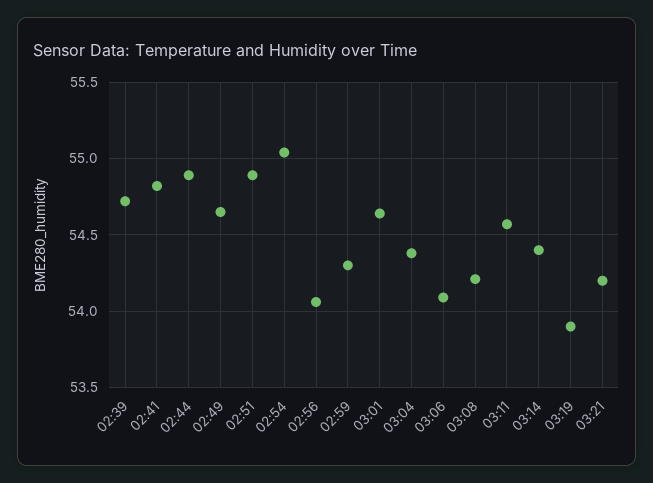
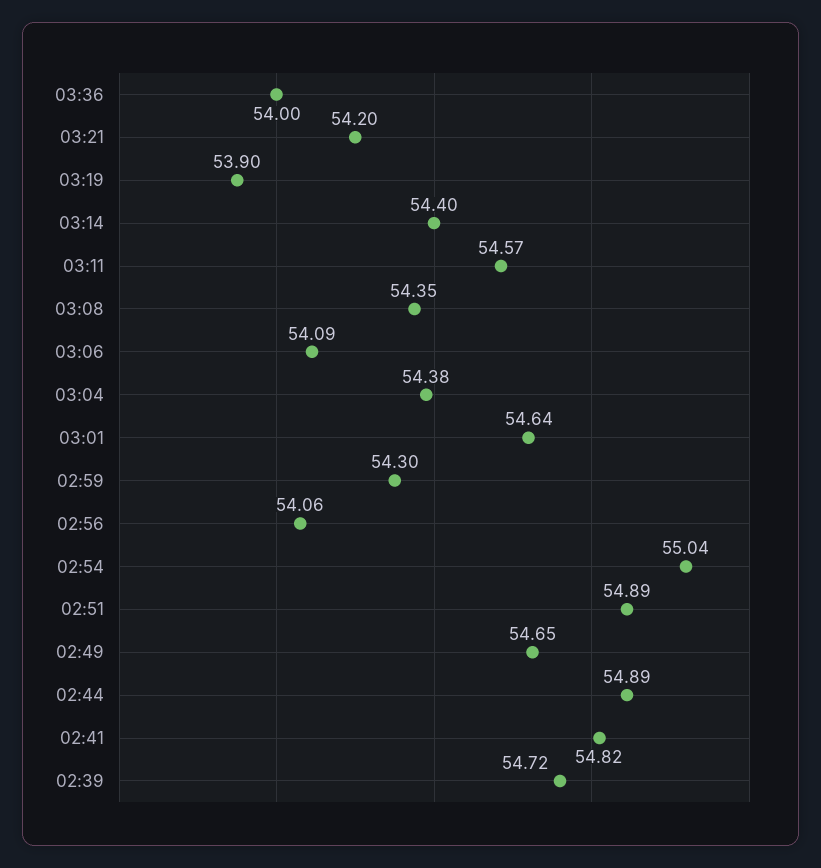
03:08: 54.2 -> 54.35
03:36: none -> 54

